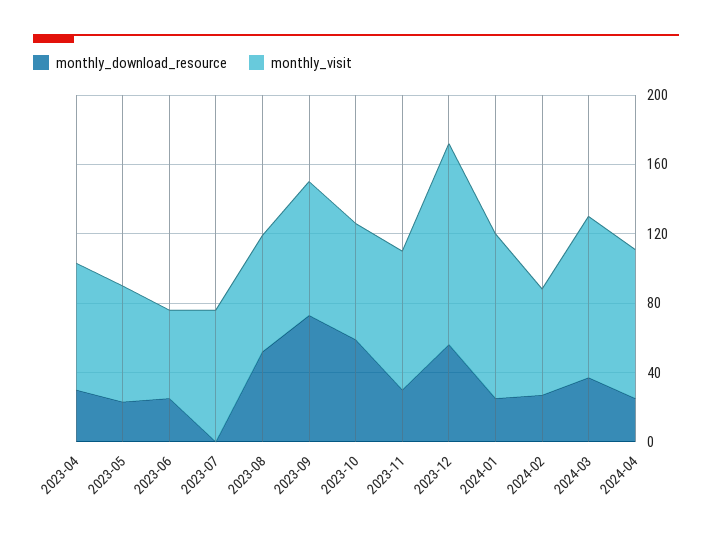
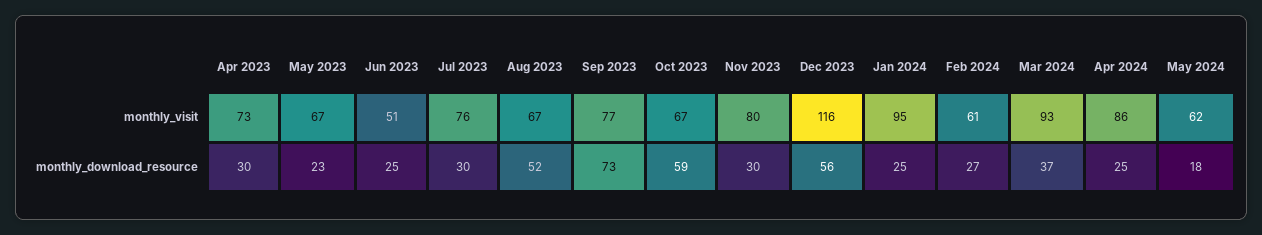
monthly_download_resource, 2023-07: 0 -> 30
monthly_visit, May 2024: none -> 62
monthly_download_resource, May 2024: none -> 18

